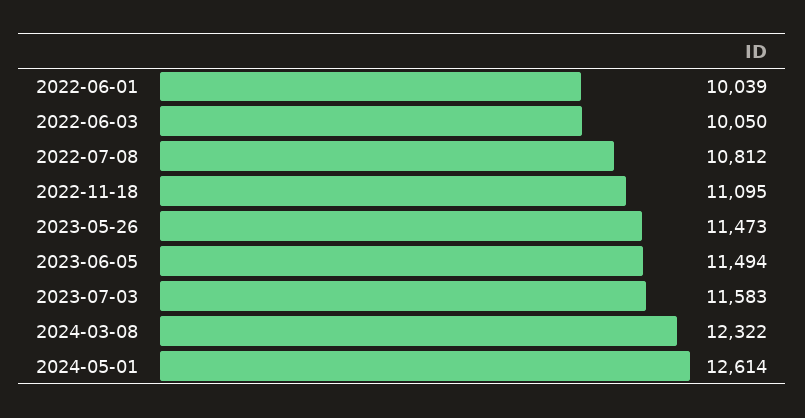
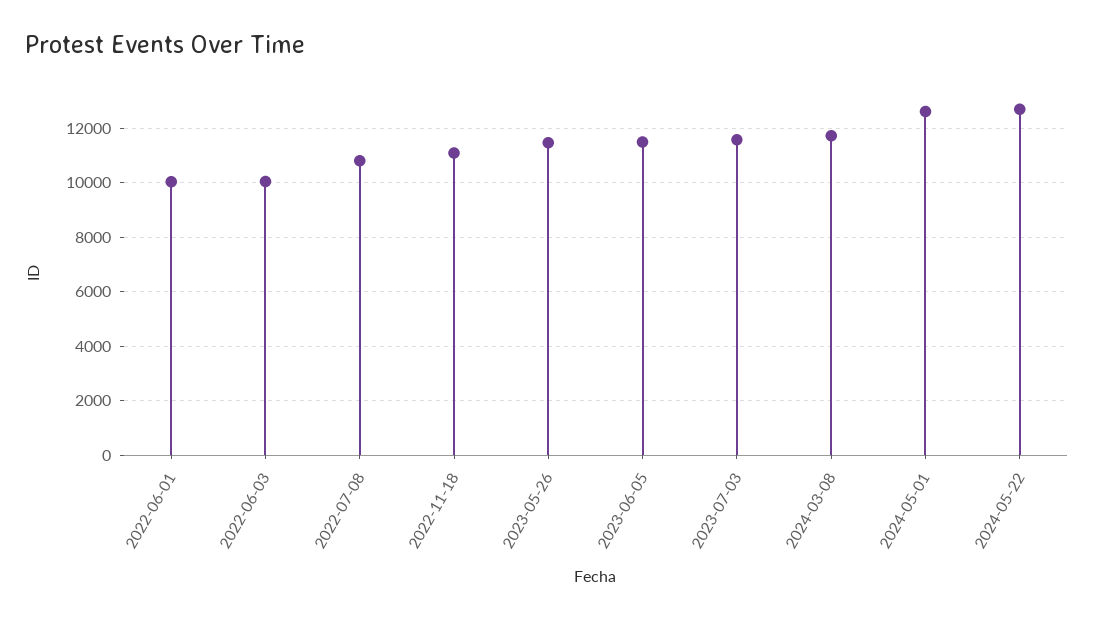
2024-03-08: 12322 -> 11750
2024-05-22: none -> 12750

